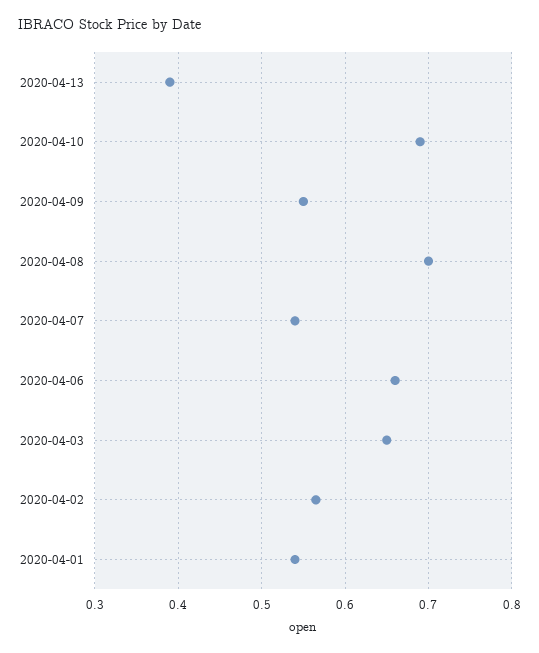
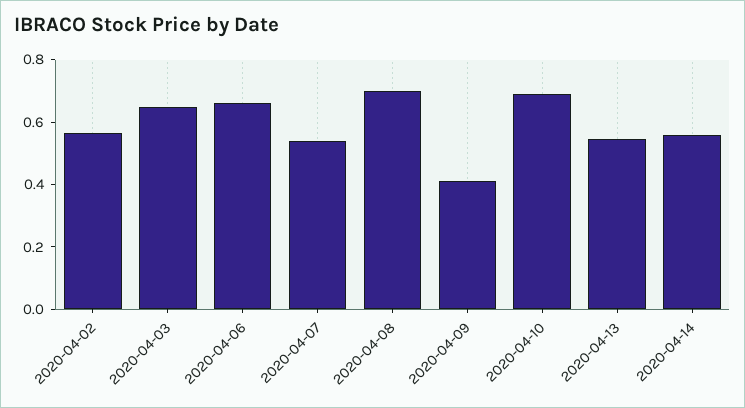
2020-04-13: 0.39 -> 0.55
2020-04-09: 0.55 -> 0.4
2020-04-01: 0.54 -> none
2020-04-14: none -> 0.55

